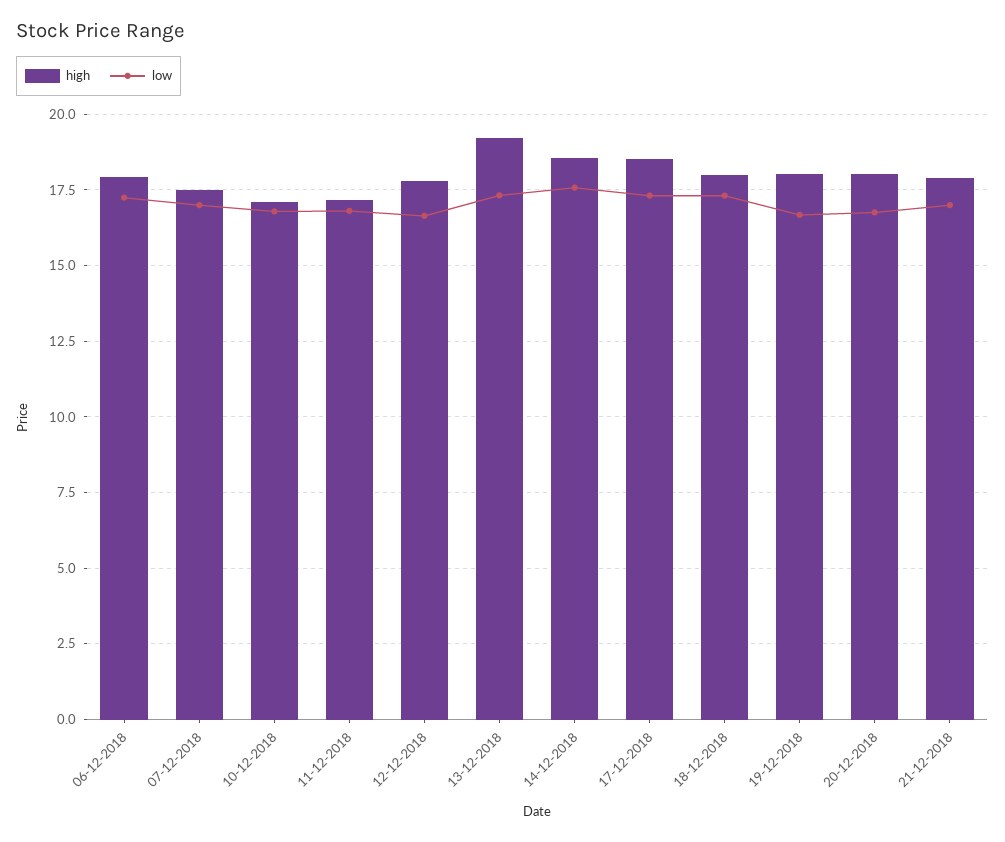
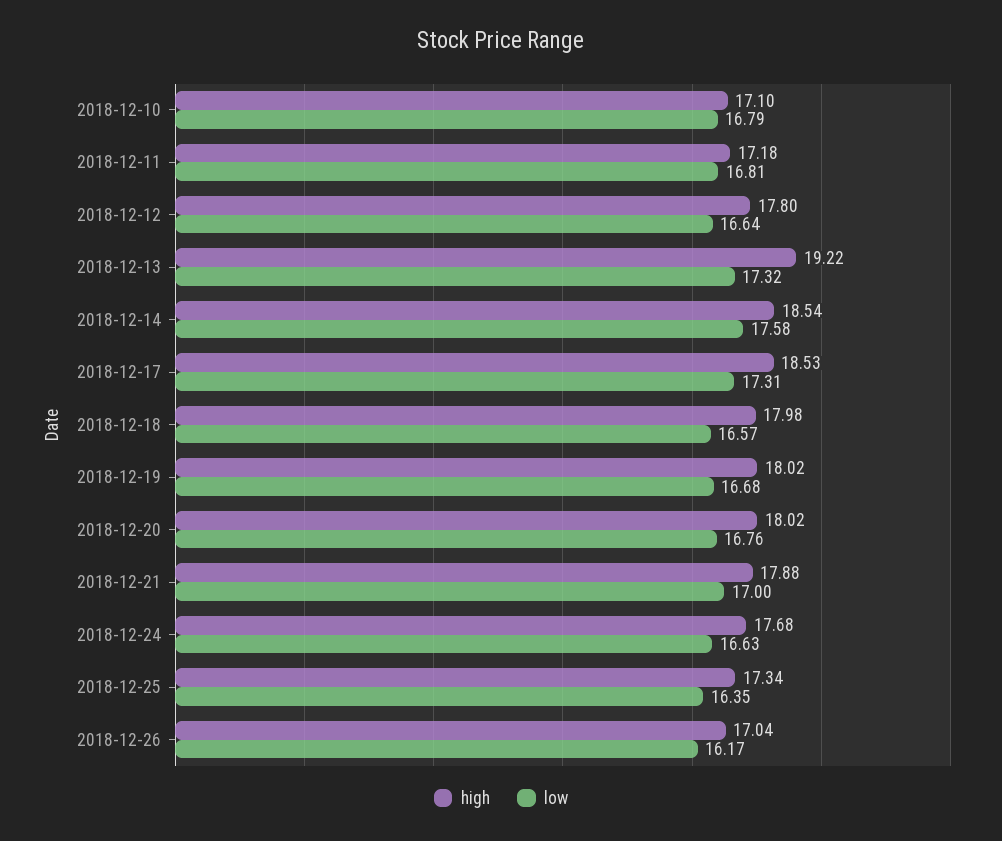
high, 06-12-2018: 18 -> none
low, 06-12-2018: 17.25 -> none
high, 07-12-2018: 17.5 -> none
low, 07-12-2018: 17 -> none
low, 18-12-2018: 17.25 -> 16.57
high, 2018-12-24: none -> 17.68
low, 2018-12-24: none -> 16.63
high, 2018-12-25: none -> 17.34
low, 2018-12-25: none -> 16.35
high, 2018-12-26: none -> 17.04
low, 2018-12-26: none -> 16.17

